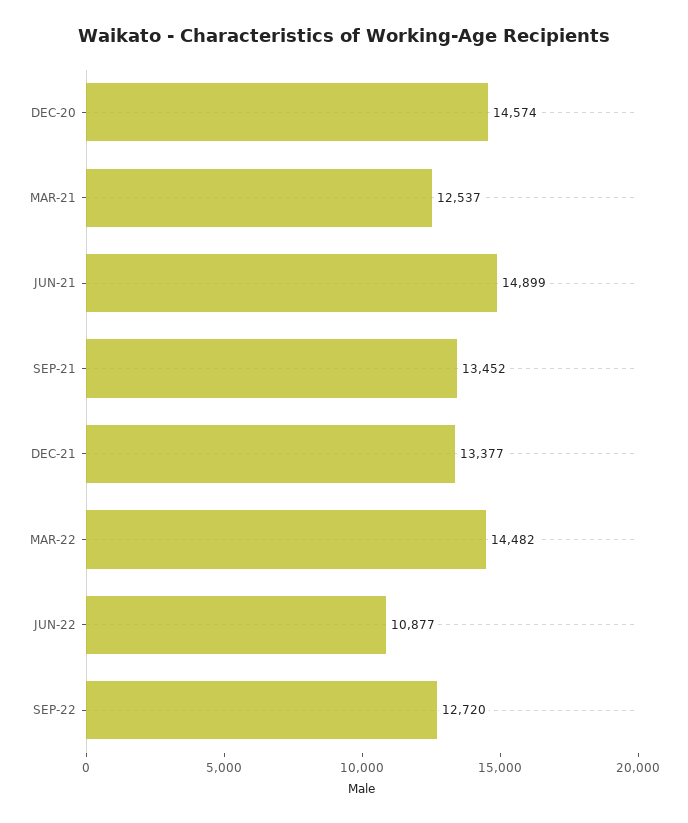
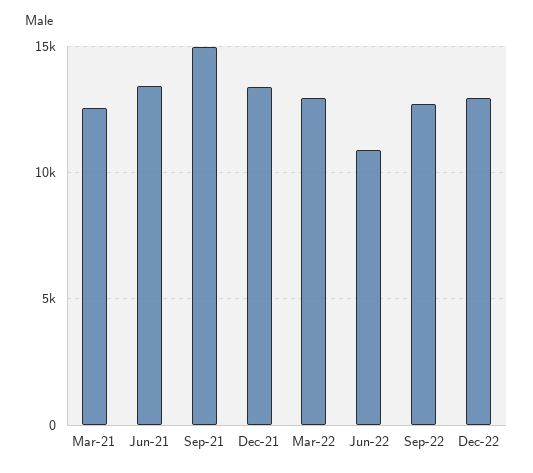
DEC-20: 14574 -> none
JUN-21: 14899 -> 13500
SEP-21: 13452 -> 15000
MAR-22: 14482 -> 13000
Dec-22: none -> 13000

